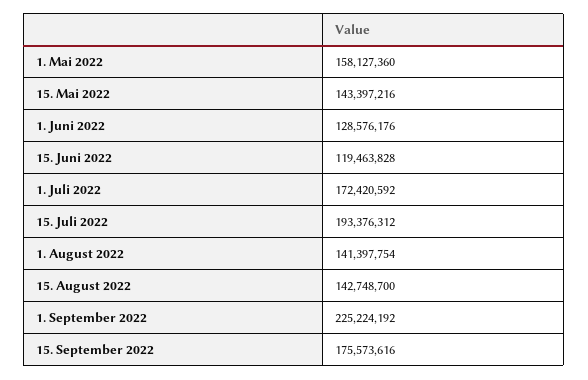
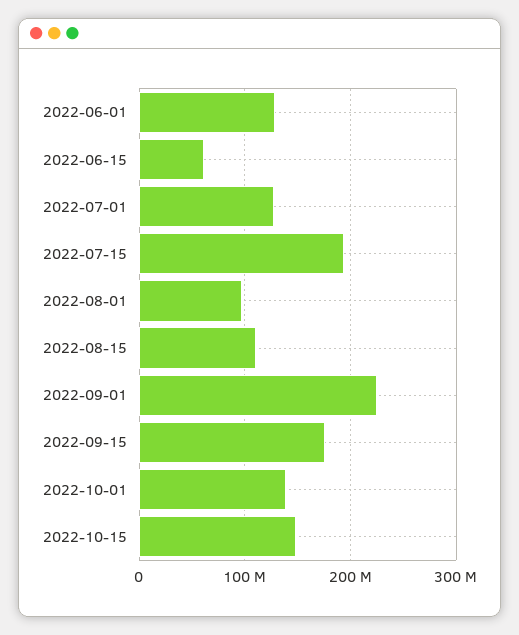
1. Mai 2022: 158127360 -> none
15. Mai 2022: 143397216 -> none
15. Juni 2022: 119463828 -> 60000000
1. Juli 2022: 172420592 -> 130000000
1. August 2022: 141397754 -> 100000000
15. August 2022: 142748700 -> 110000000
2022-10-01: none -> 140000000
2022-10-15: none -> 150000000

